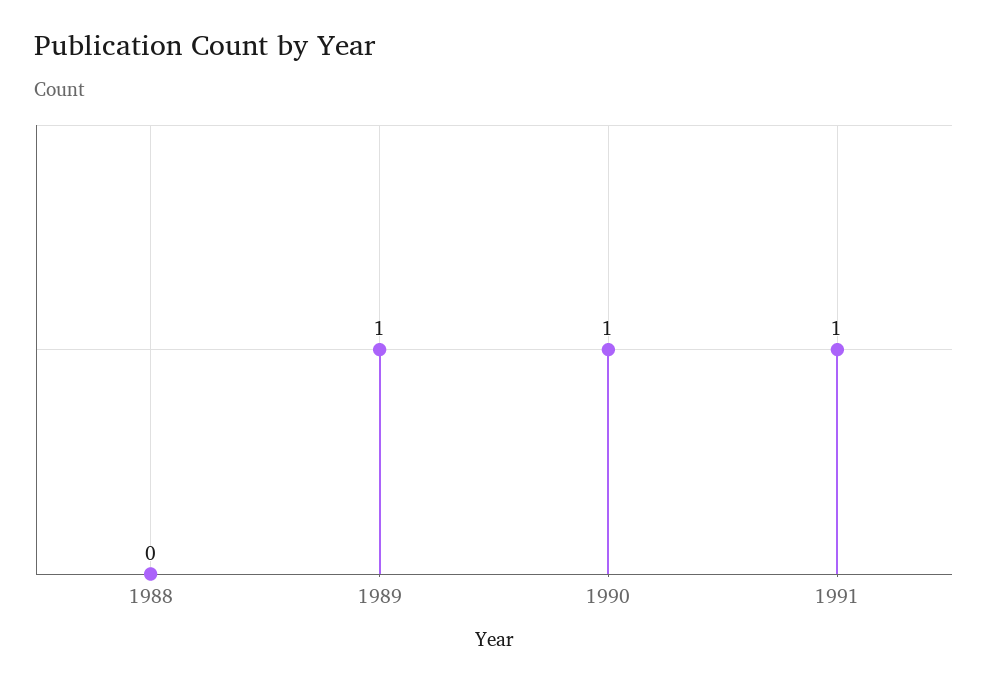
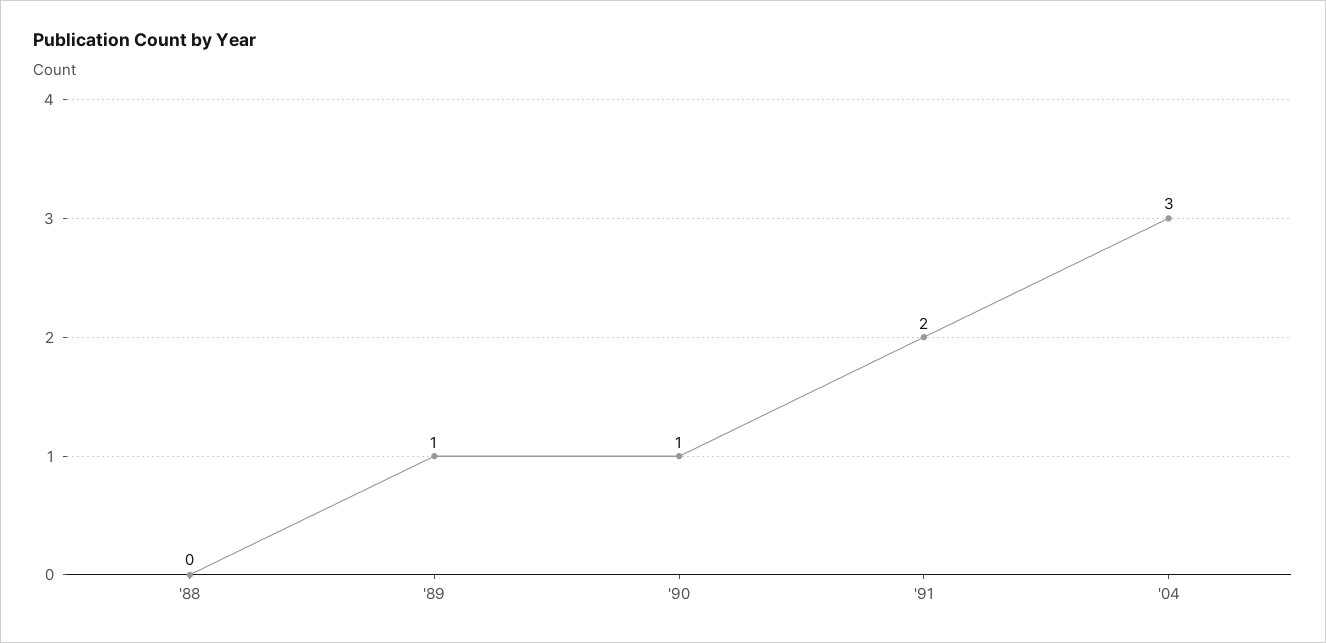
1991: 1 -> 2
'04: none -> 3

